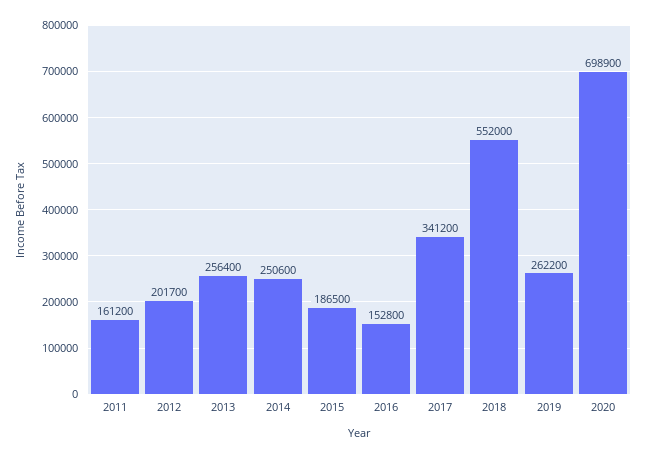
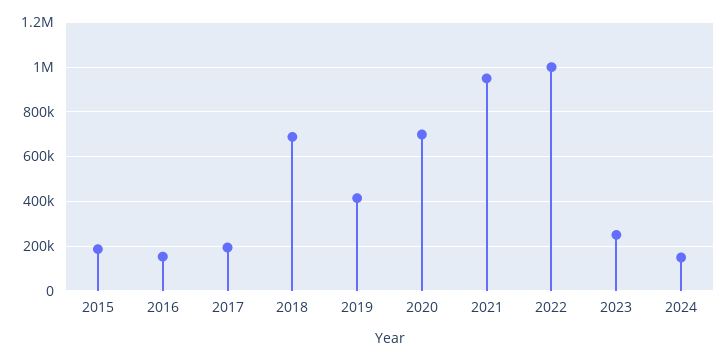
2011: 161200 -> none
2012: 201700 -> none
2013: 256400 -> none
2014: 250600 -> none
2017: 341200 -> 200000
2018: 552000 -> 700000
2019: 262200 -> 400000
2021: none -> 950000
2022: none -> 1000000
2023: none -> 250000
2024: none -> 150000

